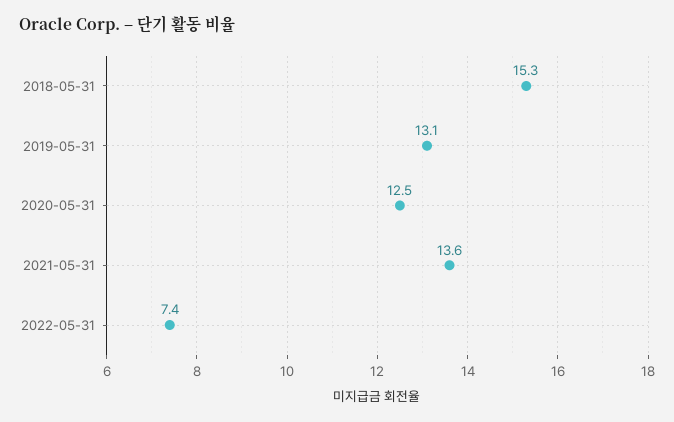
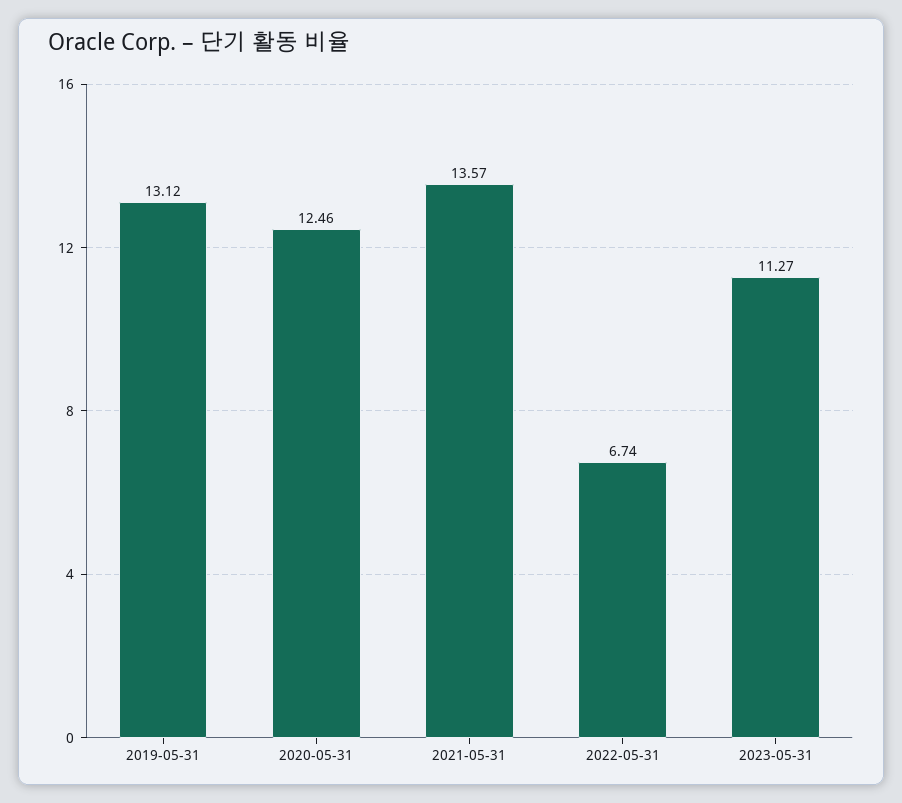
2018-05-31: 15.3 -> none
2022-05-31: 7.4 -> 6.74
2023-05-31: none -> 11.27

